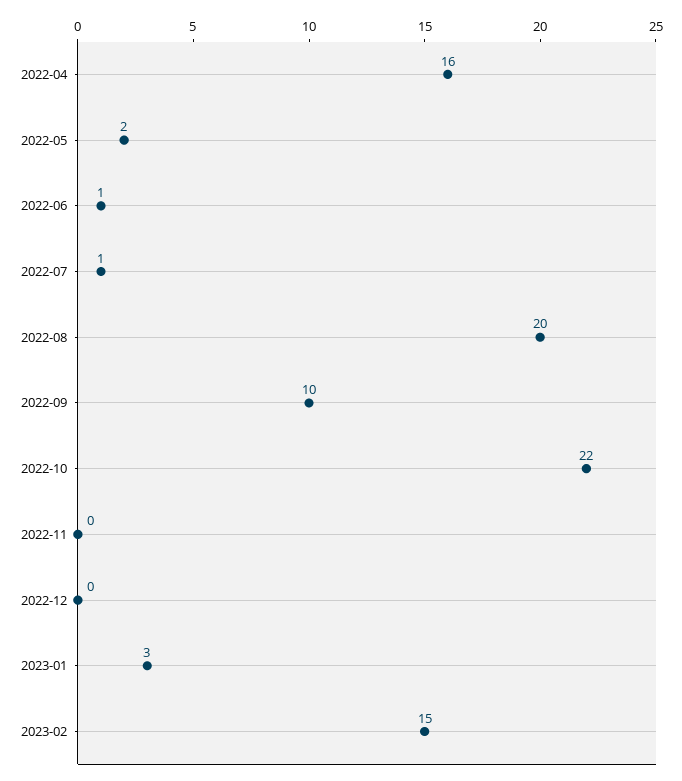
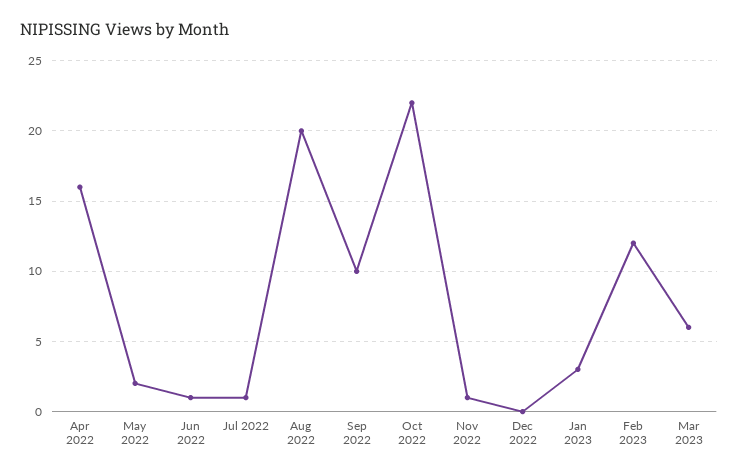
2022-11: 0 -> 1
2023-02: 15 -> 12
Mar 2023: none -> 6

